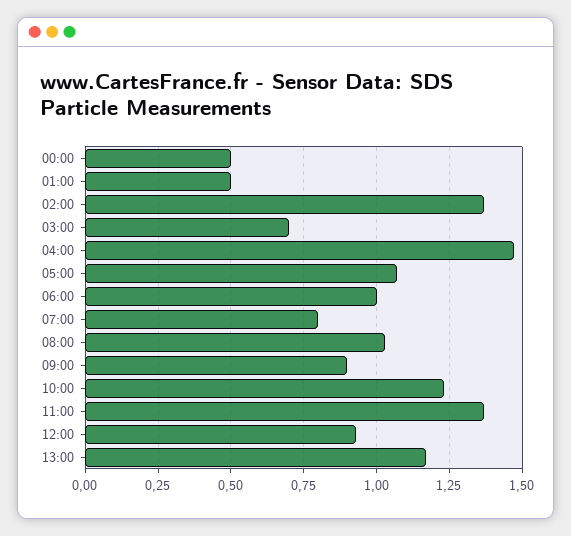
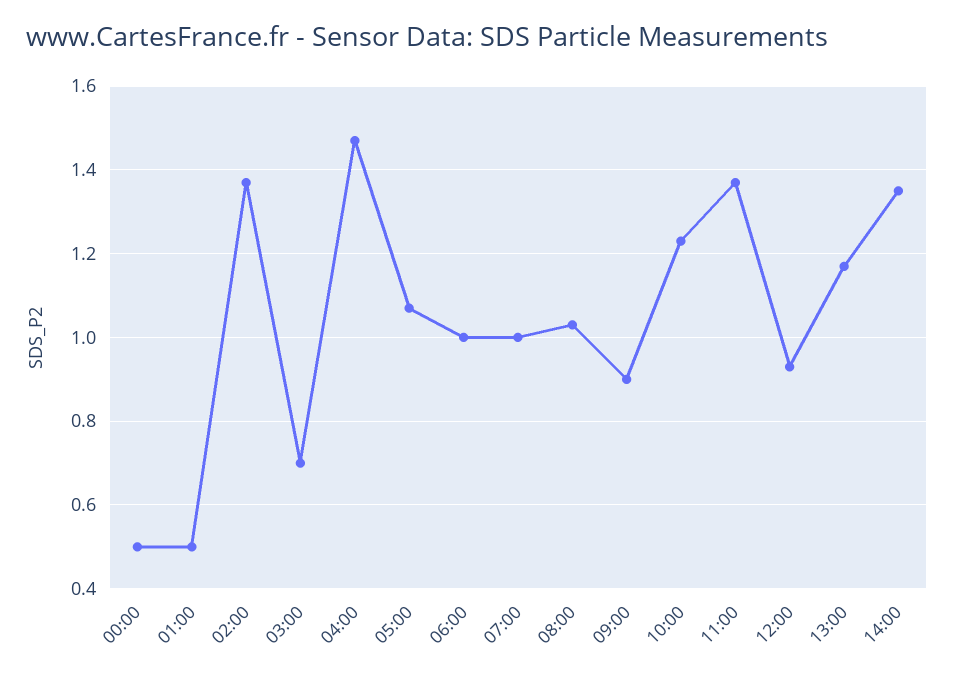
07:00: 0.8 -> 1
14:00: none -> 1.35

